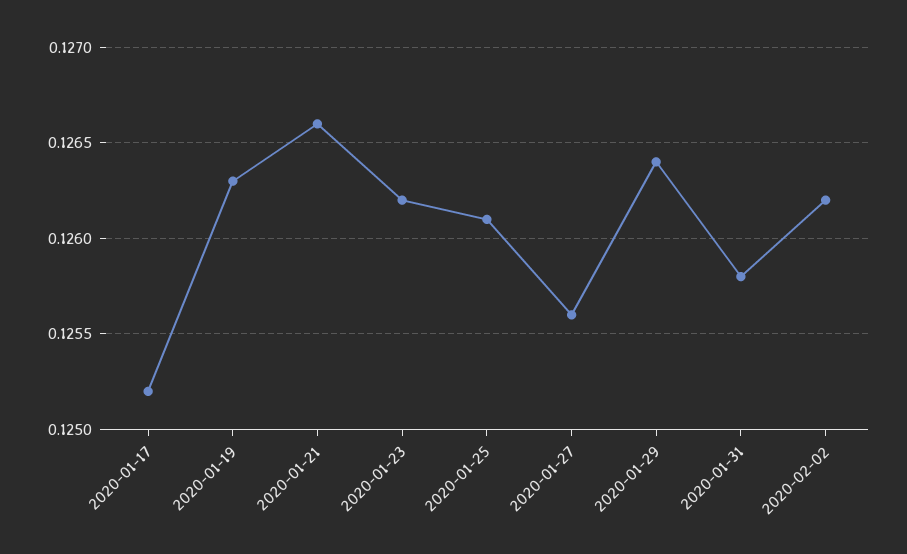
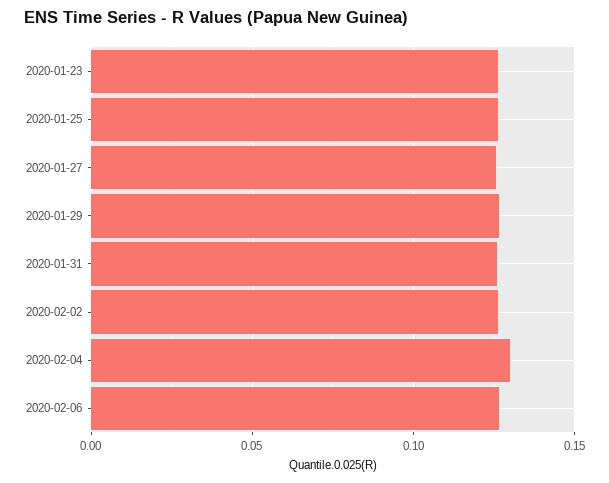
2020-01-17: 0.1252 -> none
2020-01-19: 0.1263 -> none
2020-01-21: 0.1266 -> none
2020-02-04: none -> 0.13
2020-02-06: none -> 0.125

